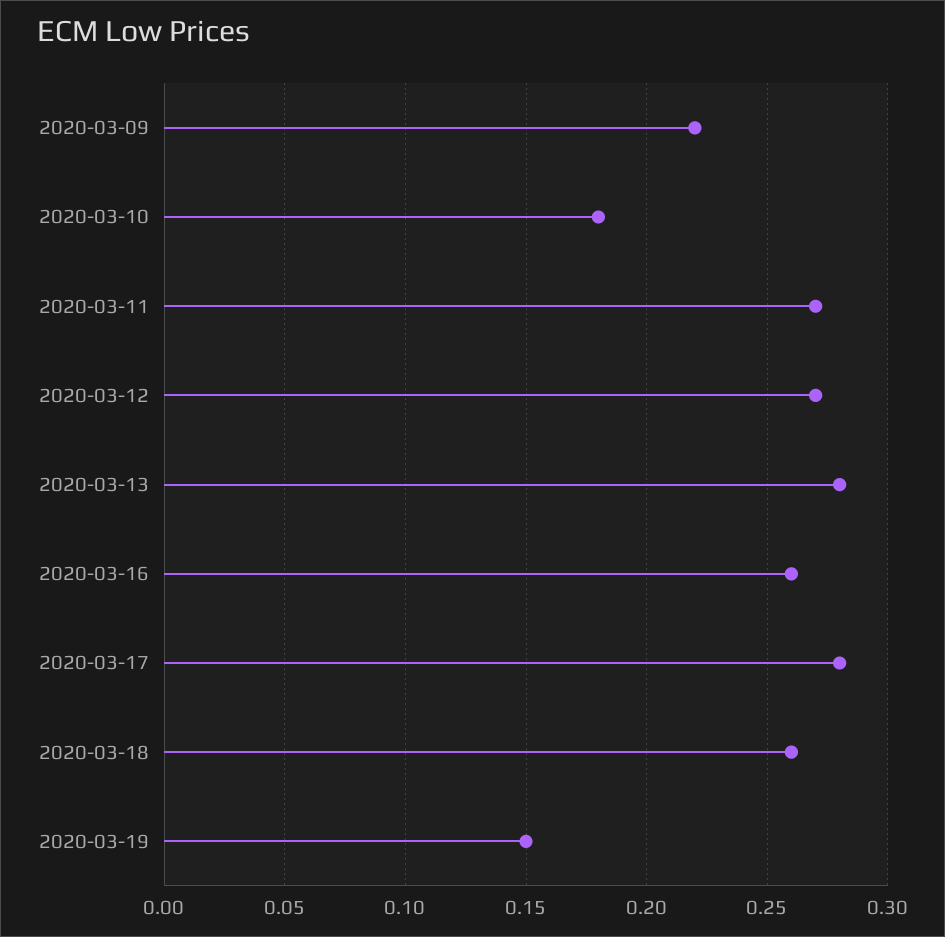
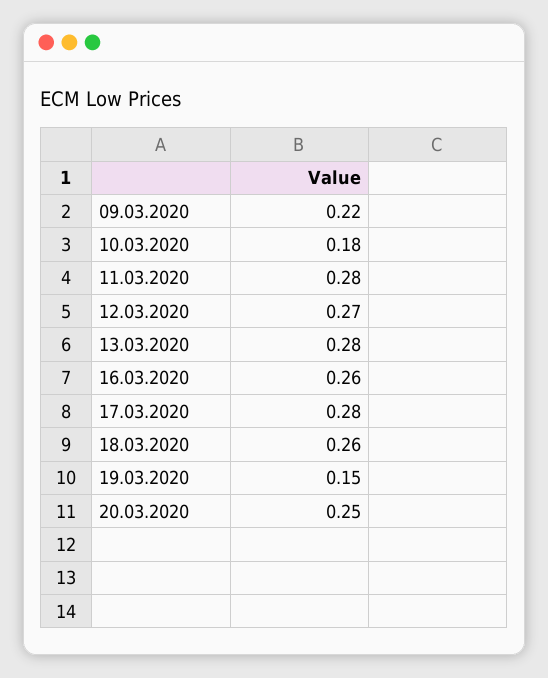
2020-03-11: 0.27 -> 0.28
20.03.2020: none -> 0.25

